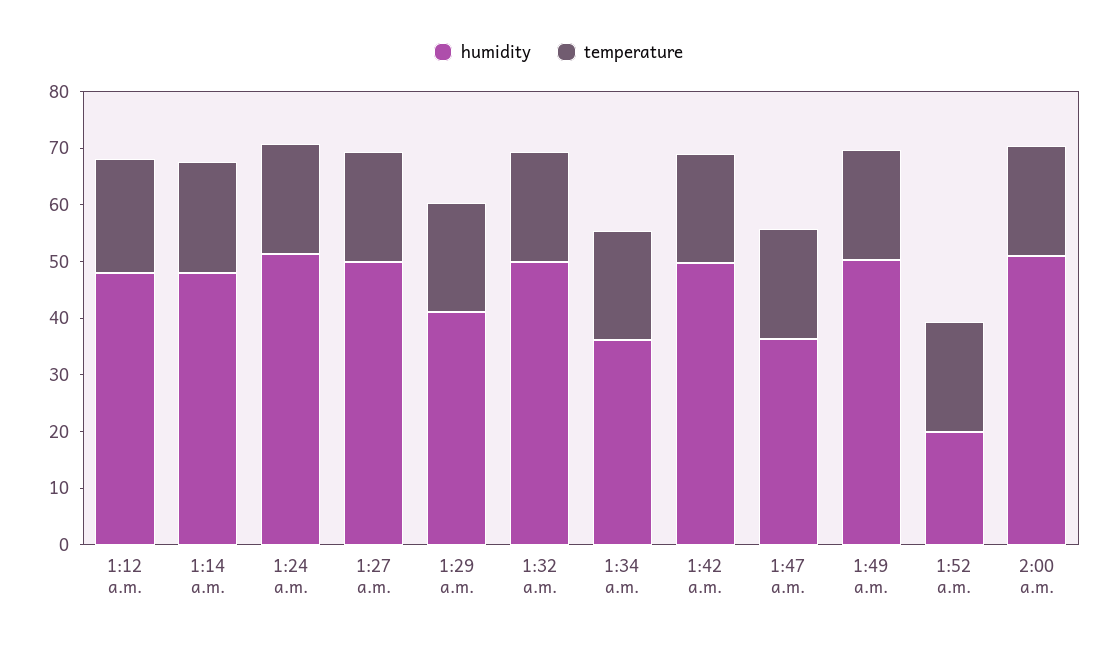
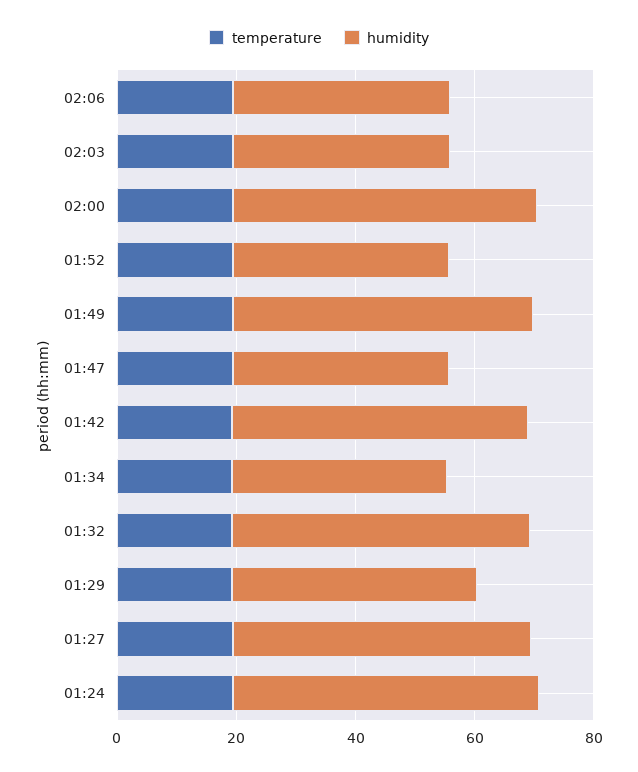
humidity, 1:12 a.m.: 48 -> none
temperature, 1:12 a.m.: 20 -> none
humidity, 1:14 a.m.: 48 -> none
temperature, 1:14 a.m.: 20 -> none
humidity, 1:52 a.m.: 20 -> 35
temperature, 02:06: none -> 20
humidity, 02:06: none -> 35
temperature, 02:03: none -> 20
humidity, 02:03: none -> 35

